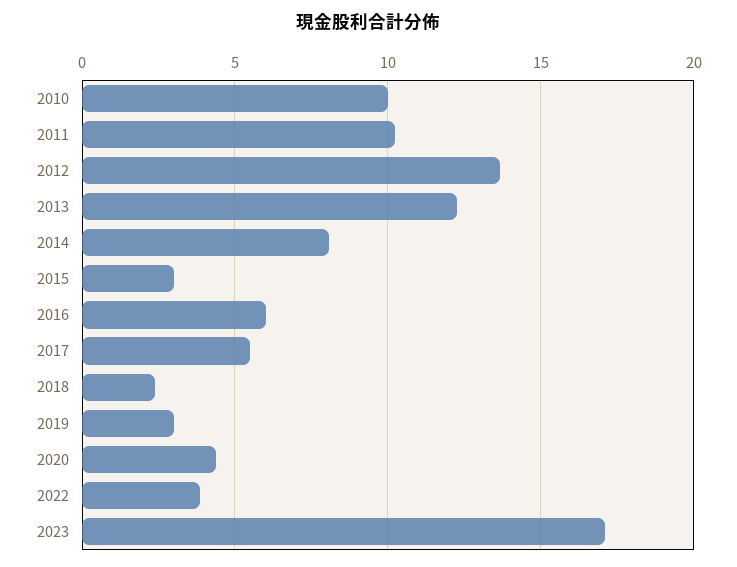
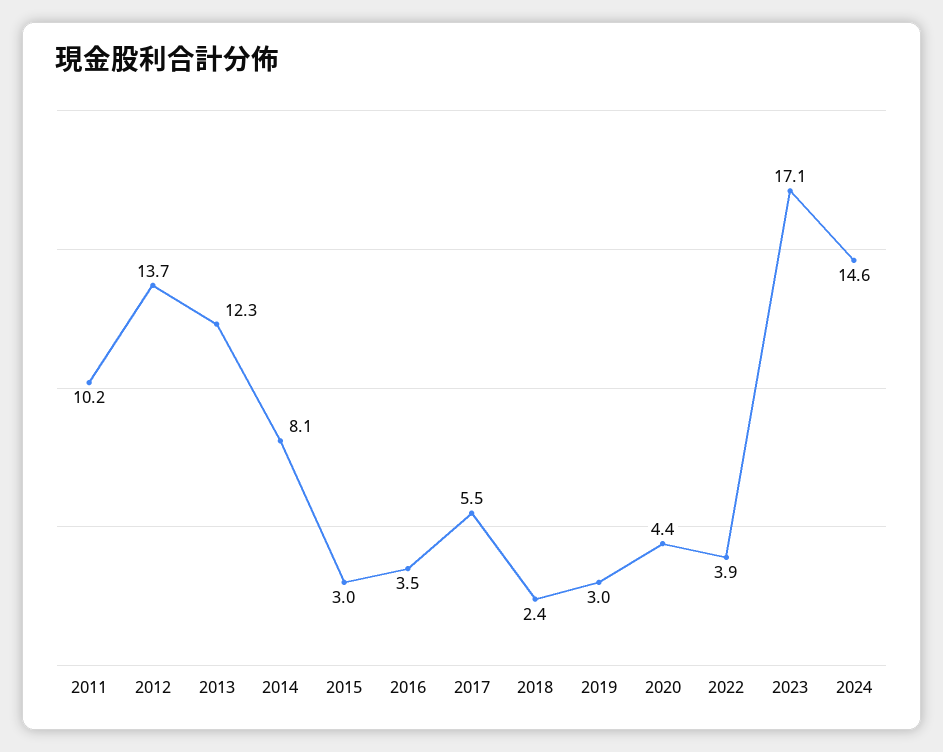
2010: 10 -> none
2016: 6 -> 3.5
2024: none -> 14.6

